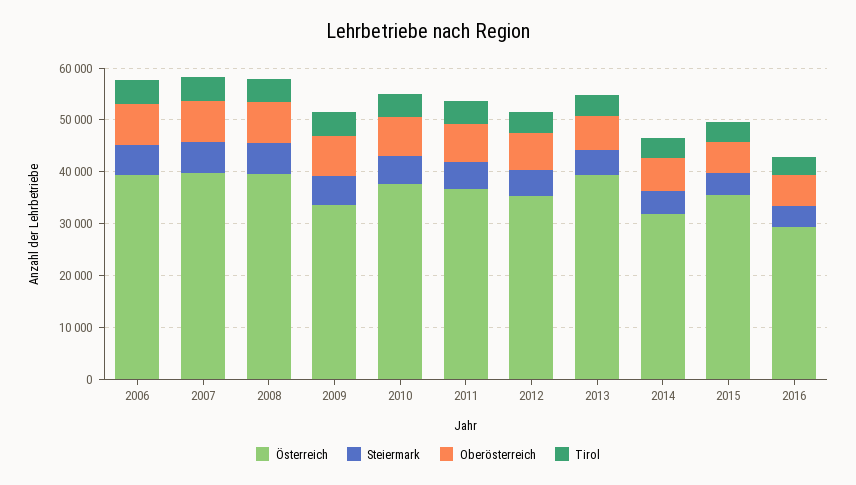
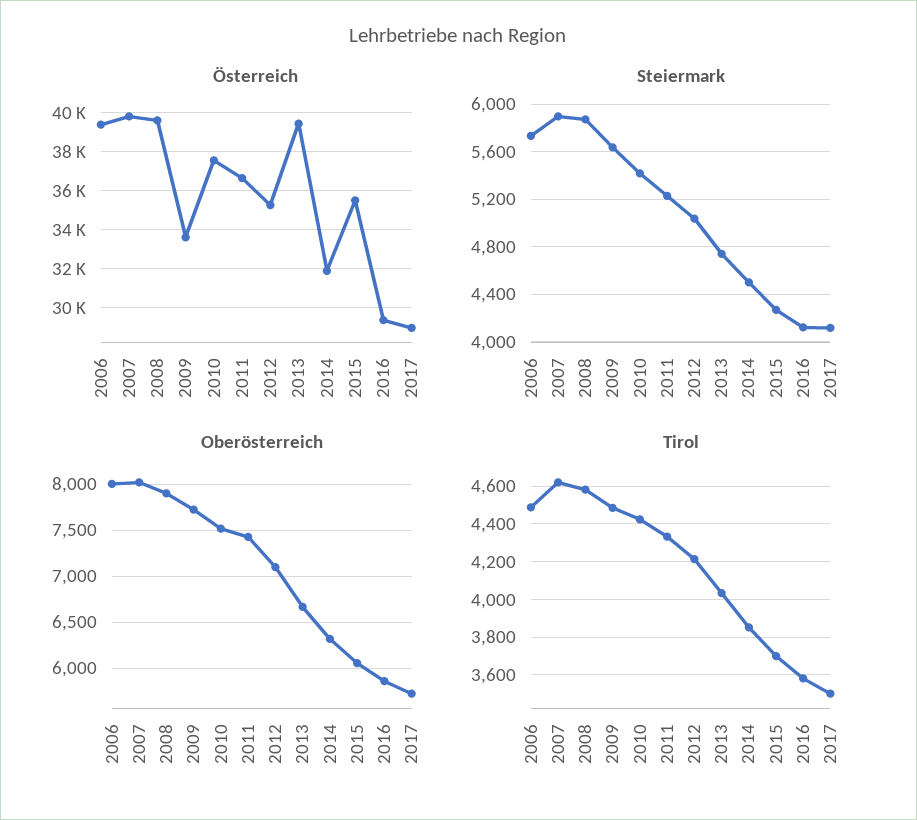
Österreich, 2017: none -> 29000
Steiermark, 2017: none -> 4100
Oberösterreich, 2017: none -> 5700
Tirol, 2017: none -> 3500

